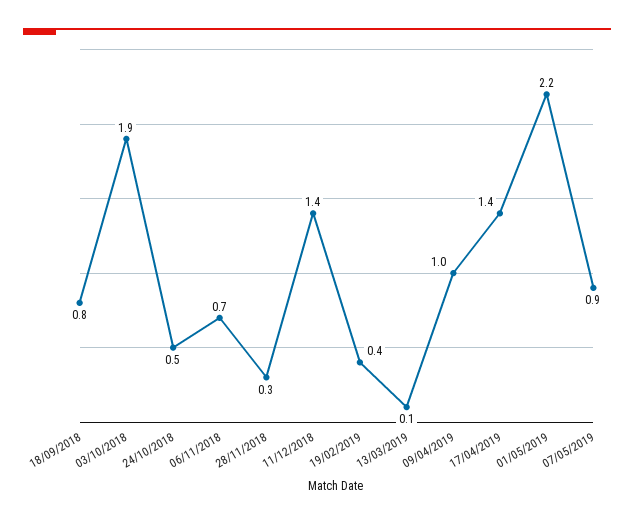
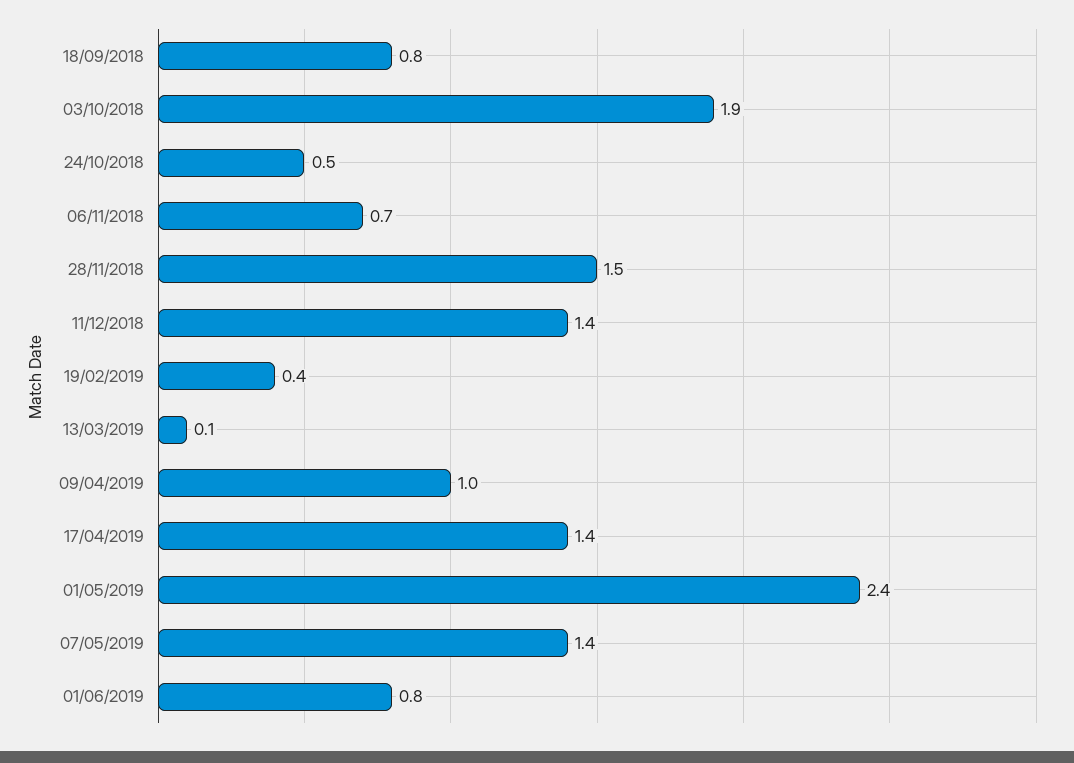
28/11/2018: 0.3 -> 1.5
01/05/2019: 2.2 -> 2.4
07/05/2019: 0.9 -> 1.4
01/06/2019: none -> 0.8

